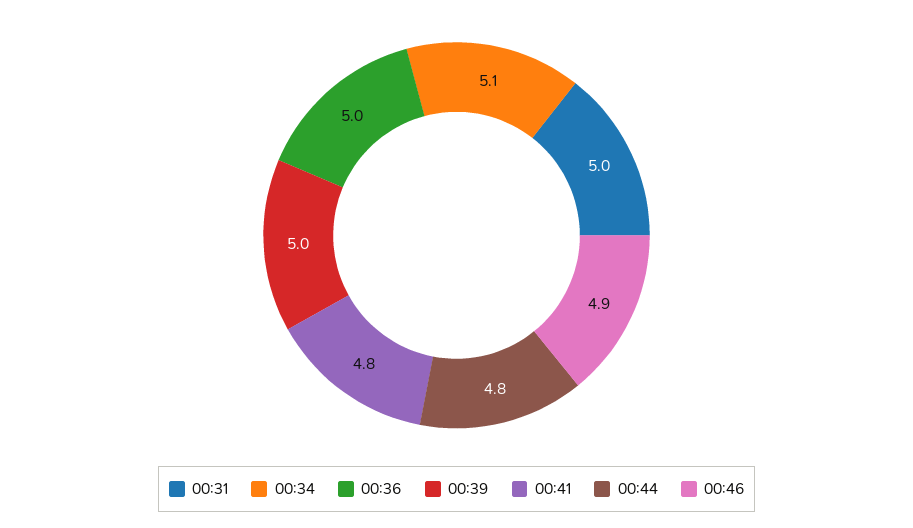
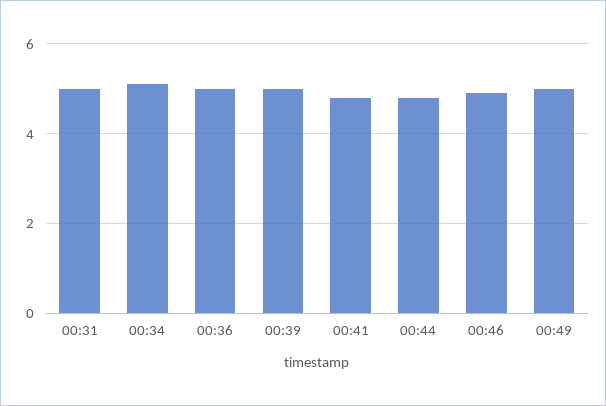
00:49: none -> 5

